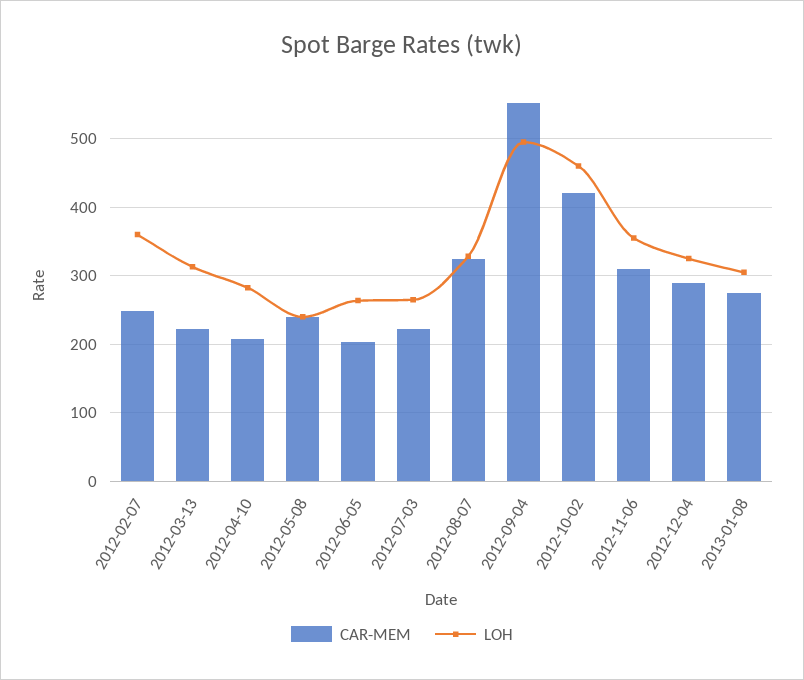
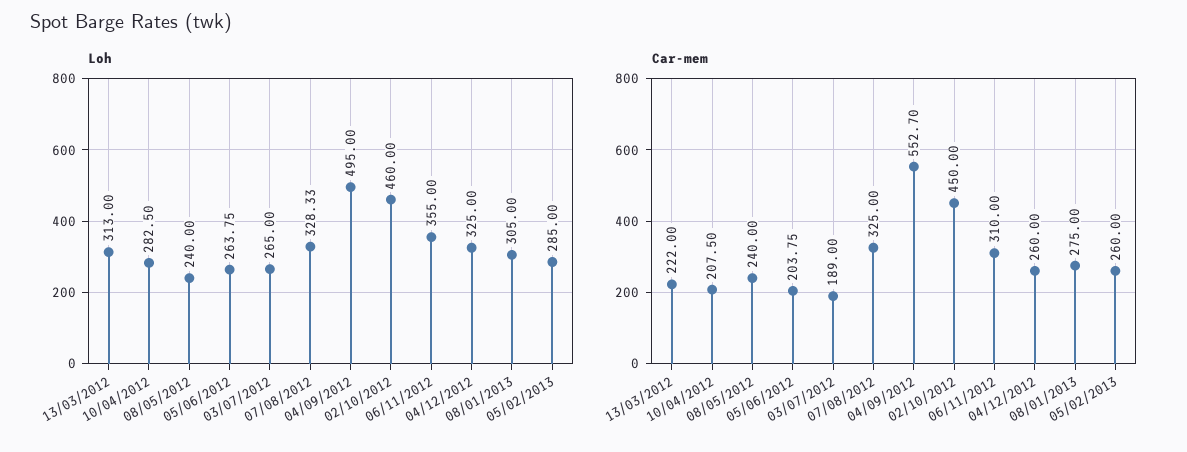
CAR-MEM, 2012-02-07: 250 -> none
LOH, 2012-02-07: 360 -> none
CAR-MEM, 2012-07-03: 220 -> 189
CAR-MEM, 2012-10-02: 420 -> 450
CAR-MEM, 2012-12-04: 290 -> 260
LOH, 05/02/2013: none -> 285
CAR-MEM, 05/02/2013: none -> 260

